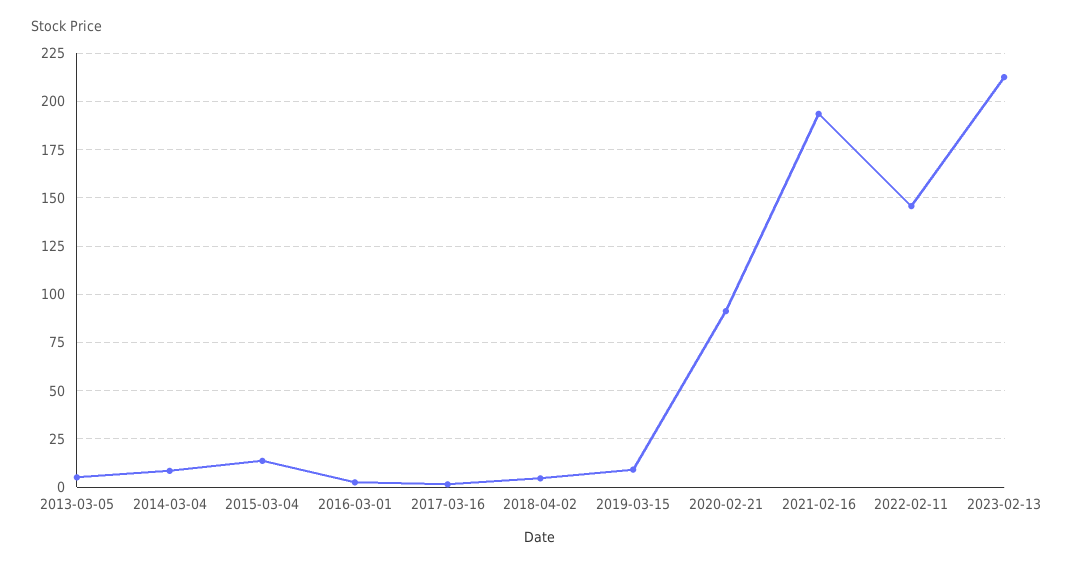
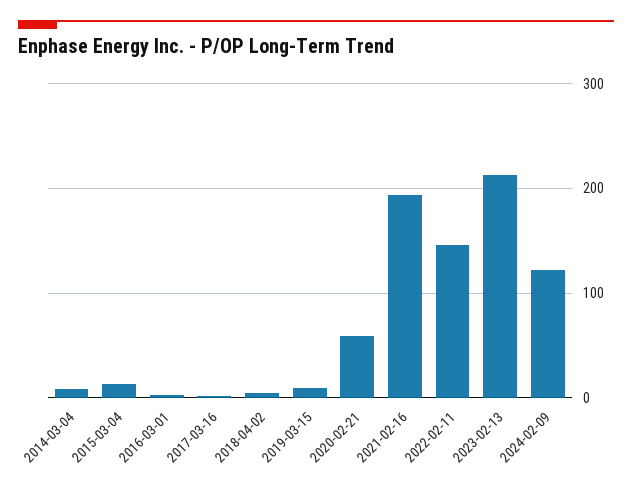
2013-03-05: 5 -> none
2020-02-21: 90 -> 60
2024-02-09: none -> 120

